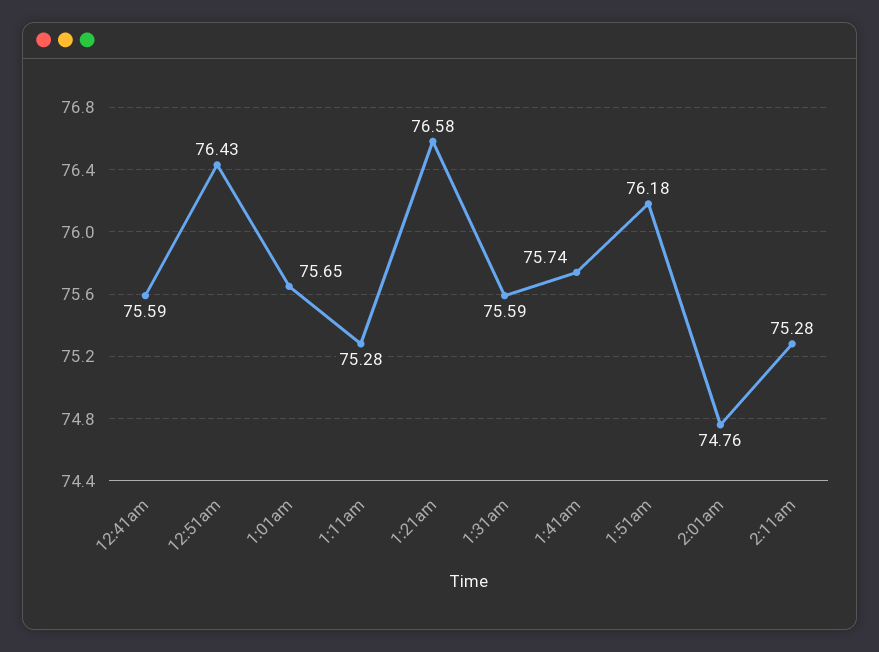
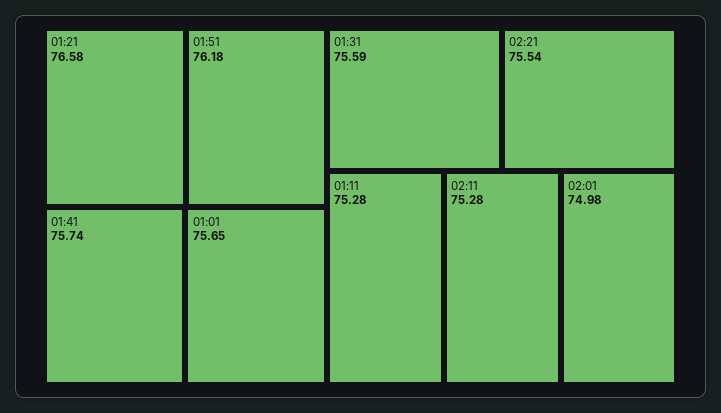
12:41am: 75.59 -> none
12:51am: 76.43 -> none
2:01am: 74.76 -> 74.98
02:21: none -> 75.54

